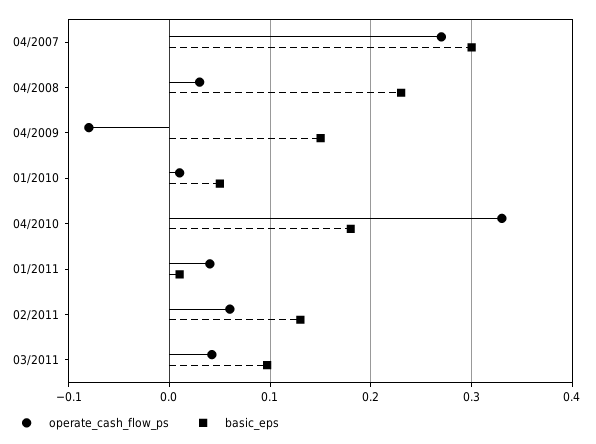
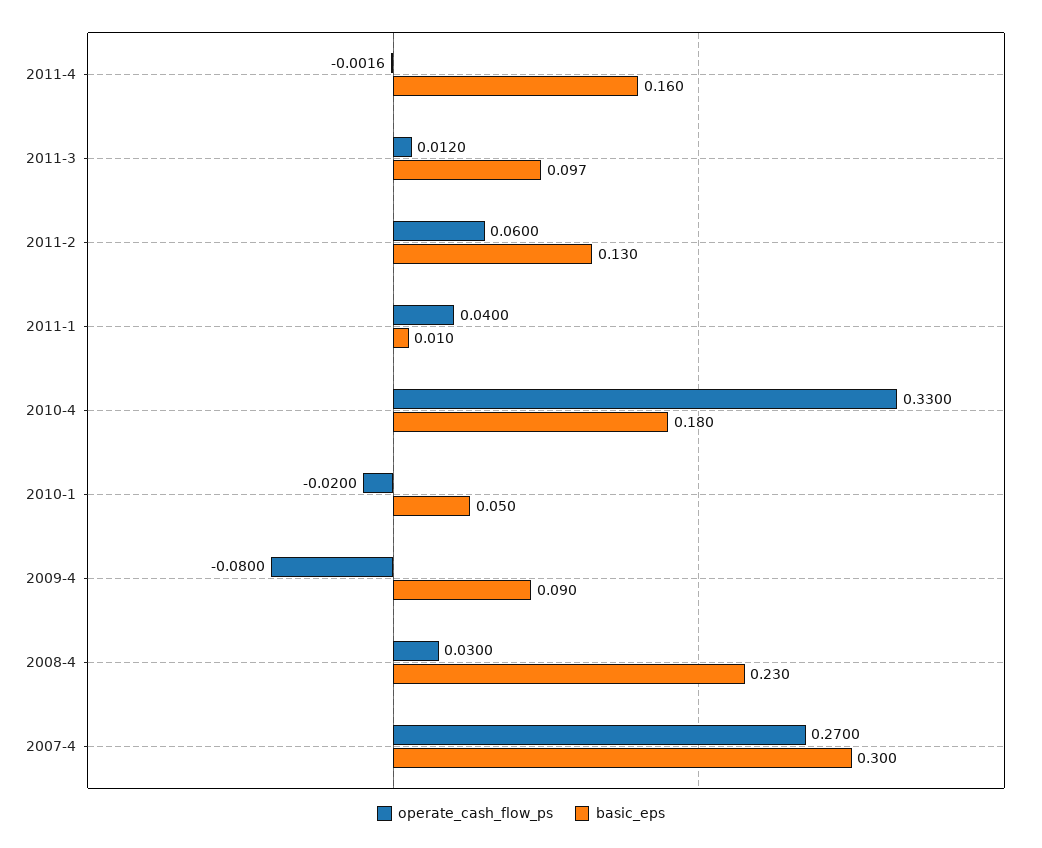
basic_eps, 04/2009: 0.15 -> 0.09
operate_cash_flow_ps, 01/2010: 0.01 -> -0.02
operate_cash_flow_ps, 03/2011: 0.04 -> 0.012
operate_cash_flow_ps, 2011-4: none -> -0.0016
basic_eps, 2011-4: none -> 0.16

